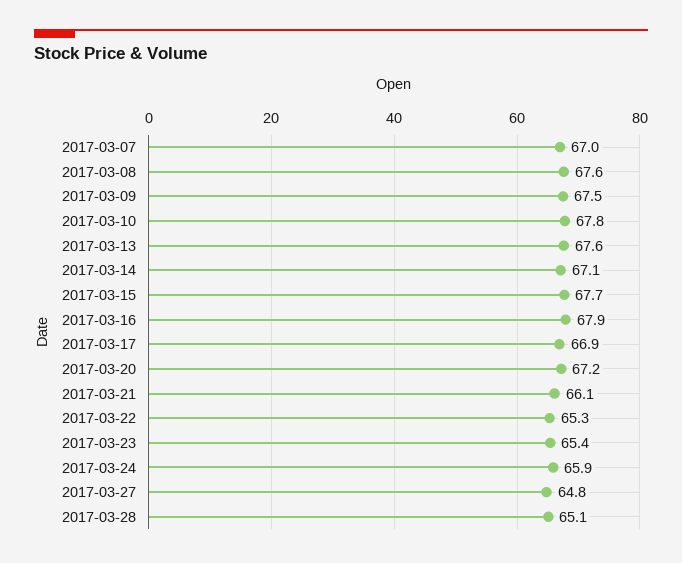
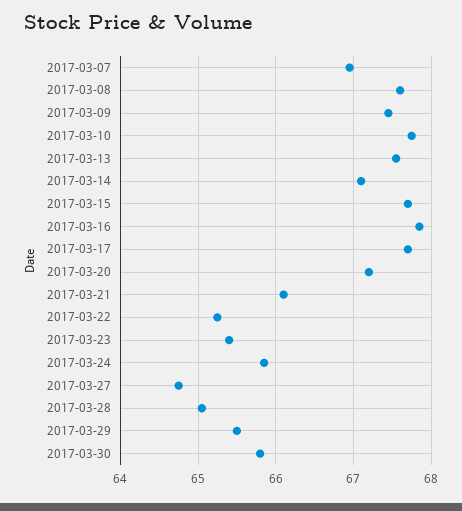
2017-03-17: 66.9 -> 67.7
2017-03-29: none -> 65.5
2017-03-30: none -> 65.8

